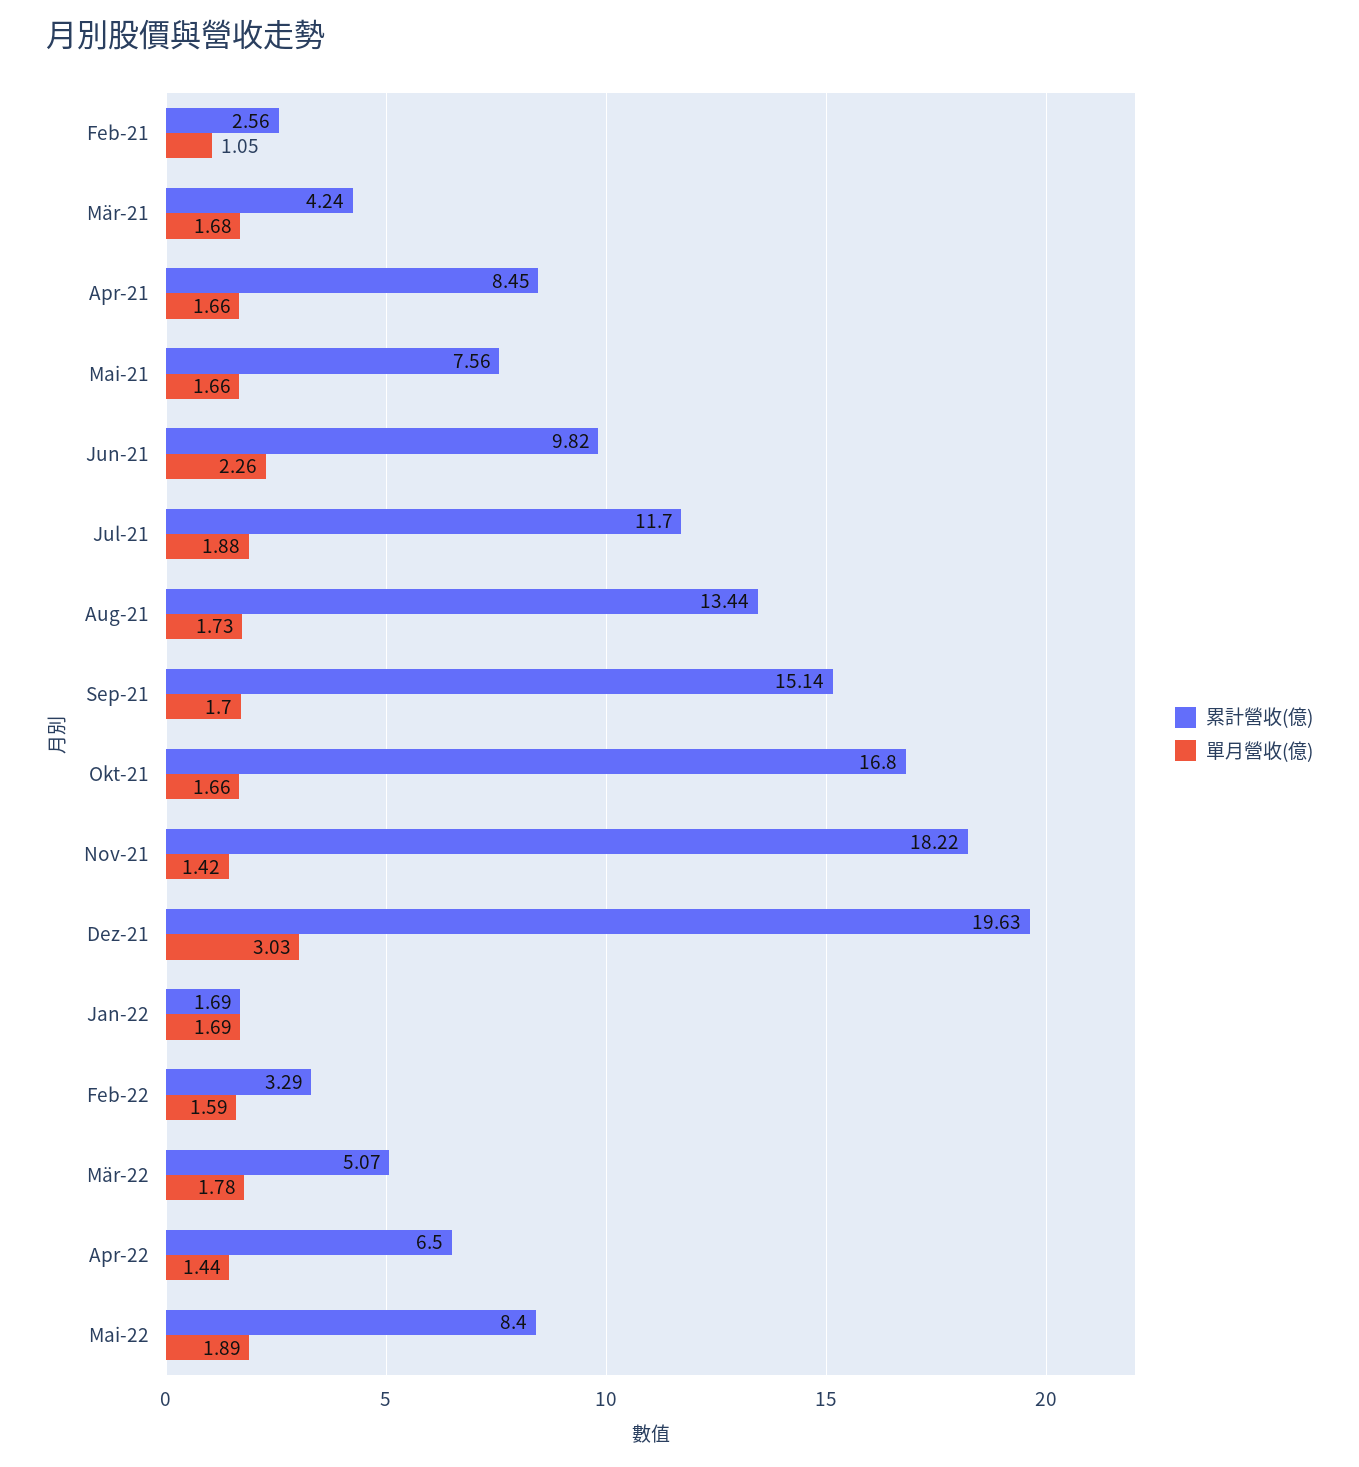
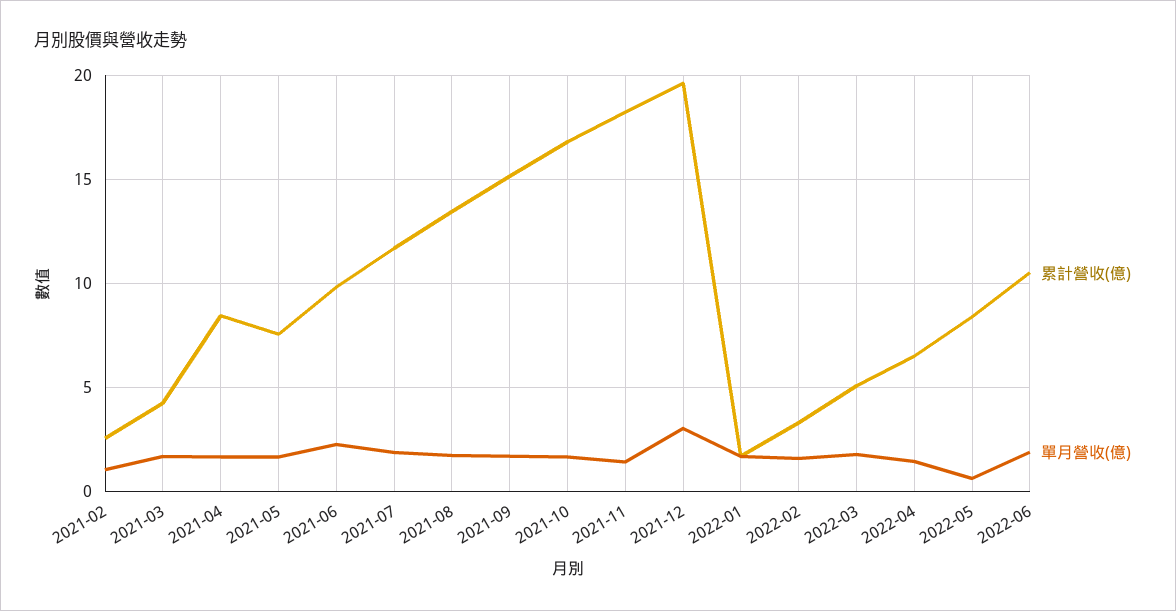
單月營收(億), Mai-22: 1.89 -> 0.5
累計營收(億), 2022-06: none -> 10.5
單月營收(億), 2022-06: none -> 2

